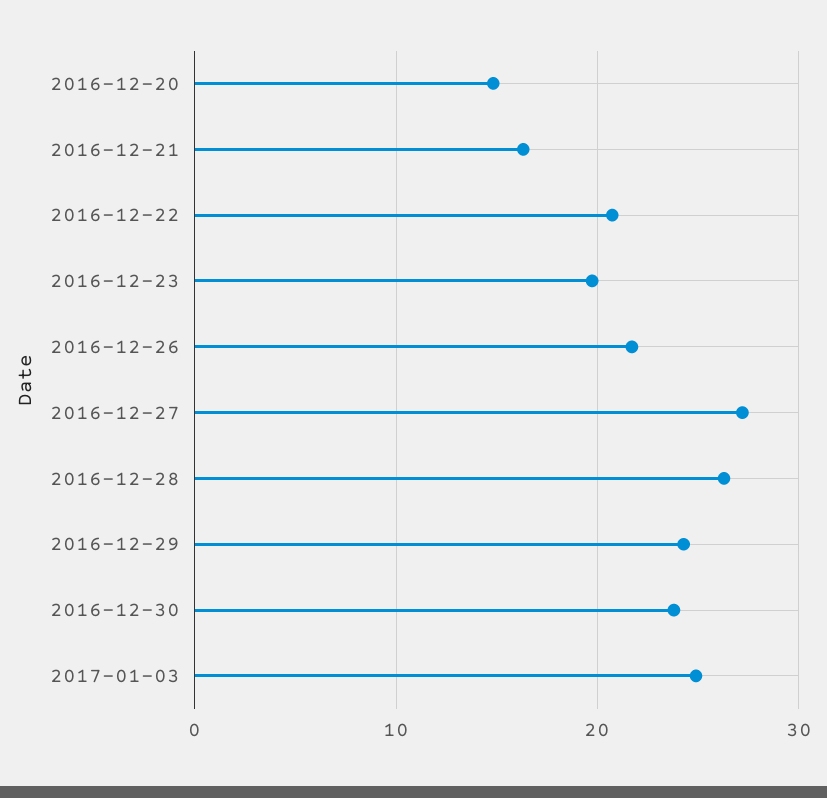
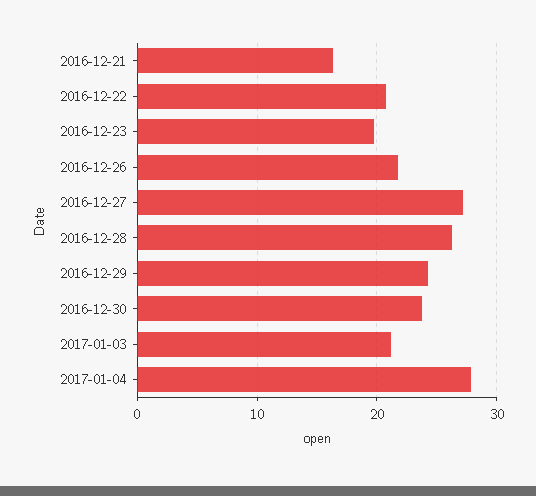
2016-12-20: 15 -> none
2017-01-03: 25 -> 21
2017-01-04: none -> 28

